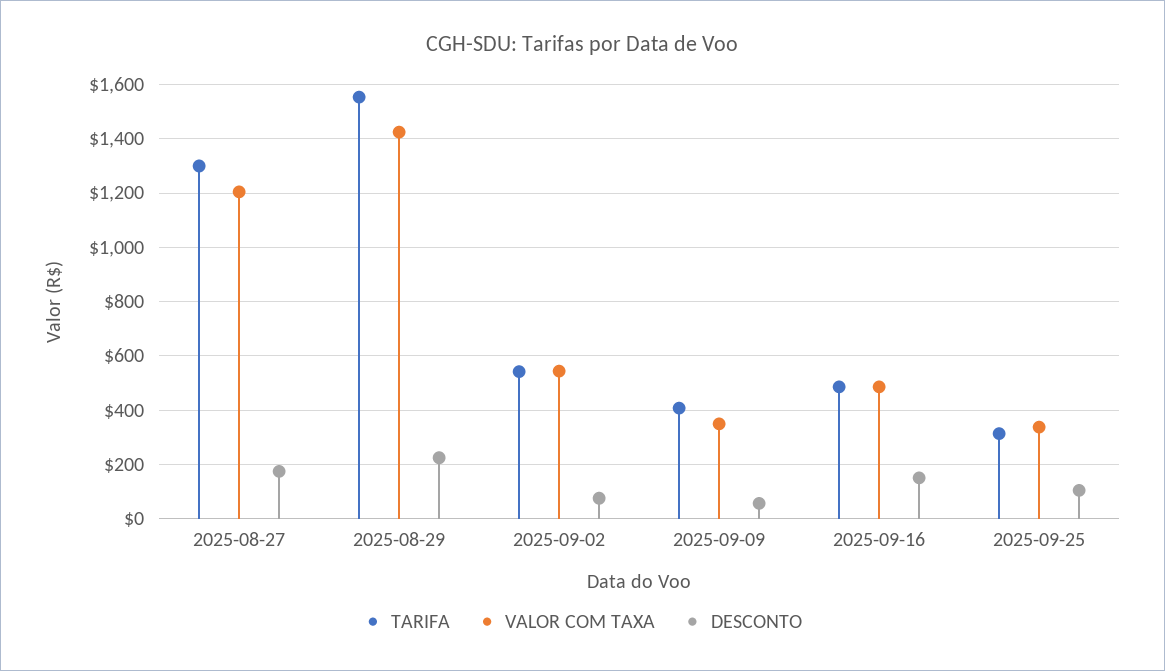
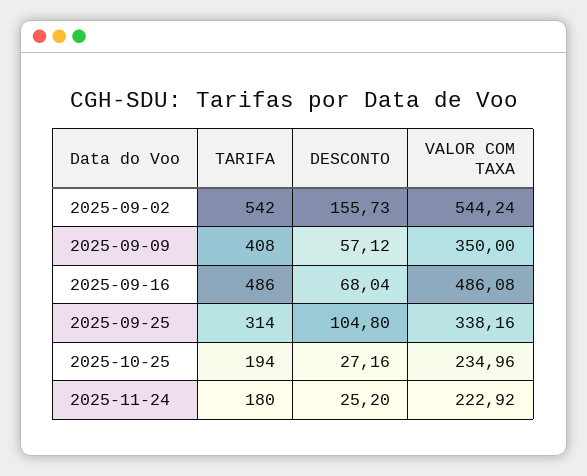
TARIFA, 2025-08-27: 1300 -> none
VALOR COM TAXA, 2025-08-27: 1200 -> none
DESCONTO, 2025-08-27: 175 -> none
TARIFA, 2025-08-29: 1550 -> none
VALOR COM TAXA, 2025-08-29: 1425 -> none
DESCONTO, 2025-08-29: 225 -> none
DESCONTO, 2025-09-02: 75 -> 155.73
DESCONTO, 2025-09-16: 150 -> 68.04
TARIFA, 2025-10-25: none -> 194
DESCONTO, 2025-10-25: none -> 27.16
VALOR COM TAXA, 2025-10-25: none -> 234.96
TARIFA, 2025-11-24: none -> 180
DESCONTO, 2025-11-24: none -> 25.2
VALOR COM TAXA, 2025-11-24: none -> 222.92

